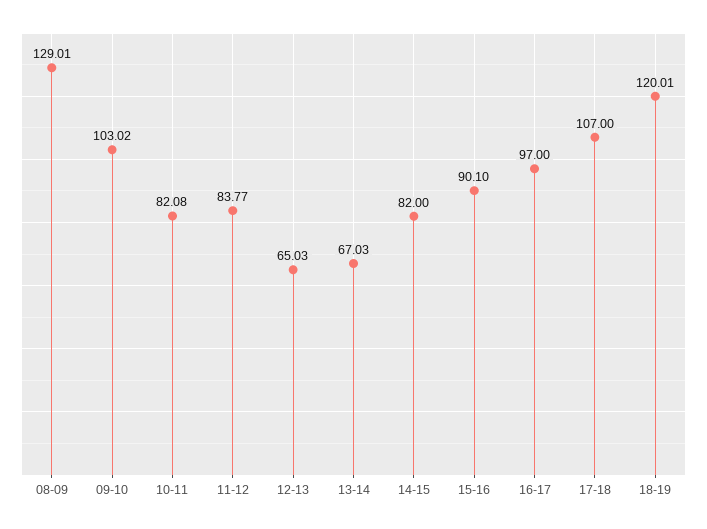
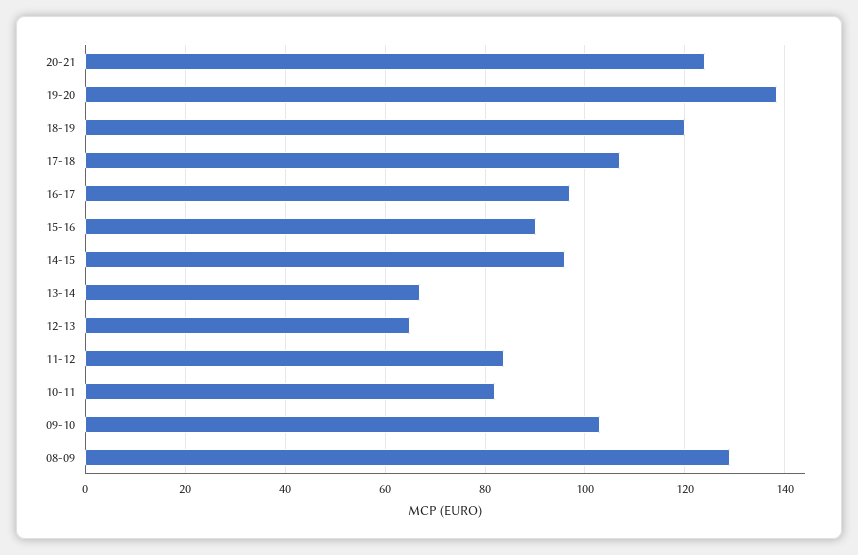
14-15: 82 -> 96
20-21: none -> 124
19-20: none -> 138

